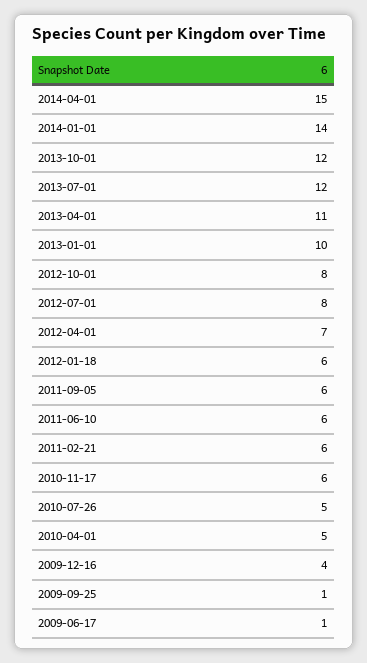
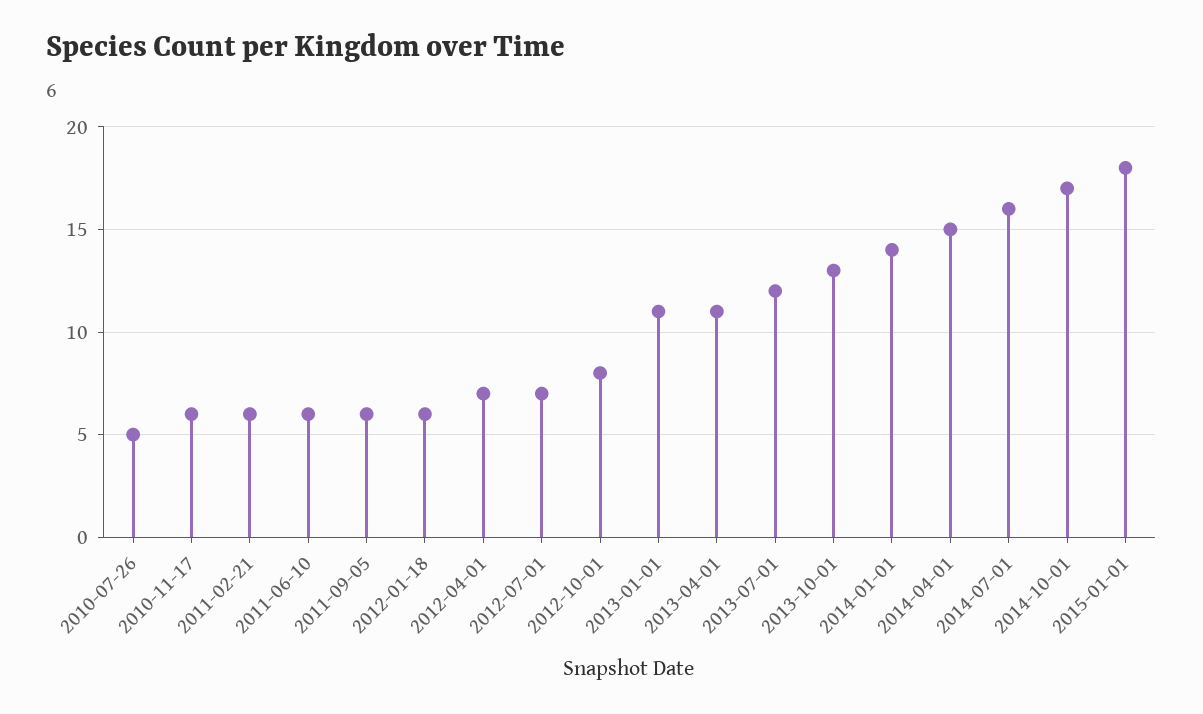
2013-10-01: 12 -> 13
2013-01-01: 10 -> 11
2012-07-01: 8 -> 7
2010-04-01: 5 -> none
2009-12-16: 4 -> none
2009-09-25: 1 -> none
2009-06-17: 1 -> none
2014-07-01: none -> 16
2014-10-01: none -> 17
2015-01-01: none -> 18

